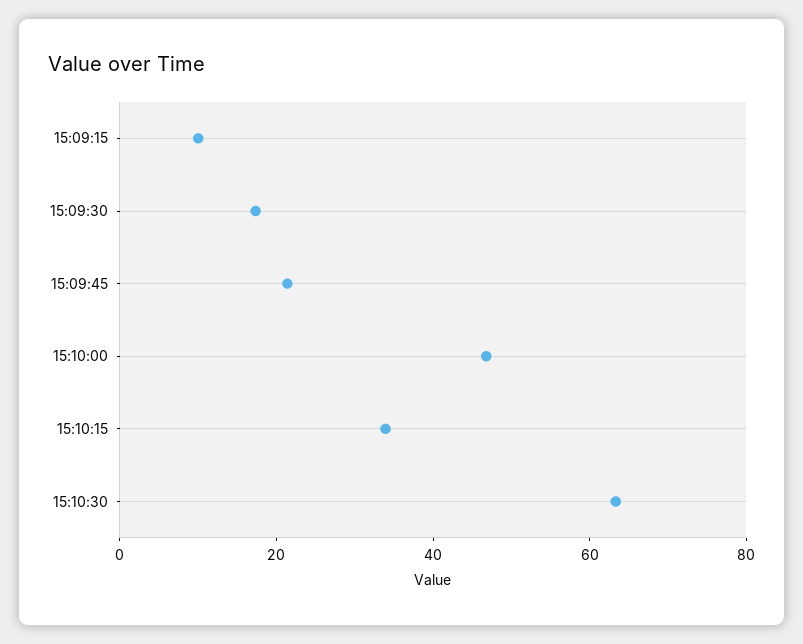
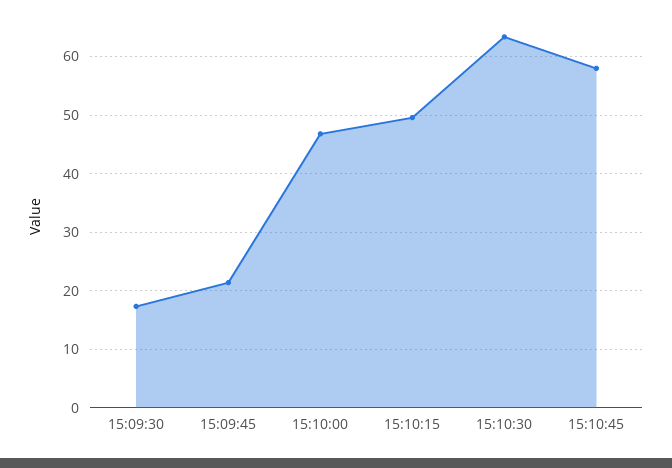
15:09:15: 10 -> none
15:10:15: 35 -> 50
15:10:45: none -> 58

